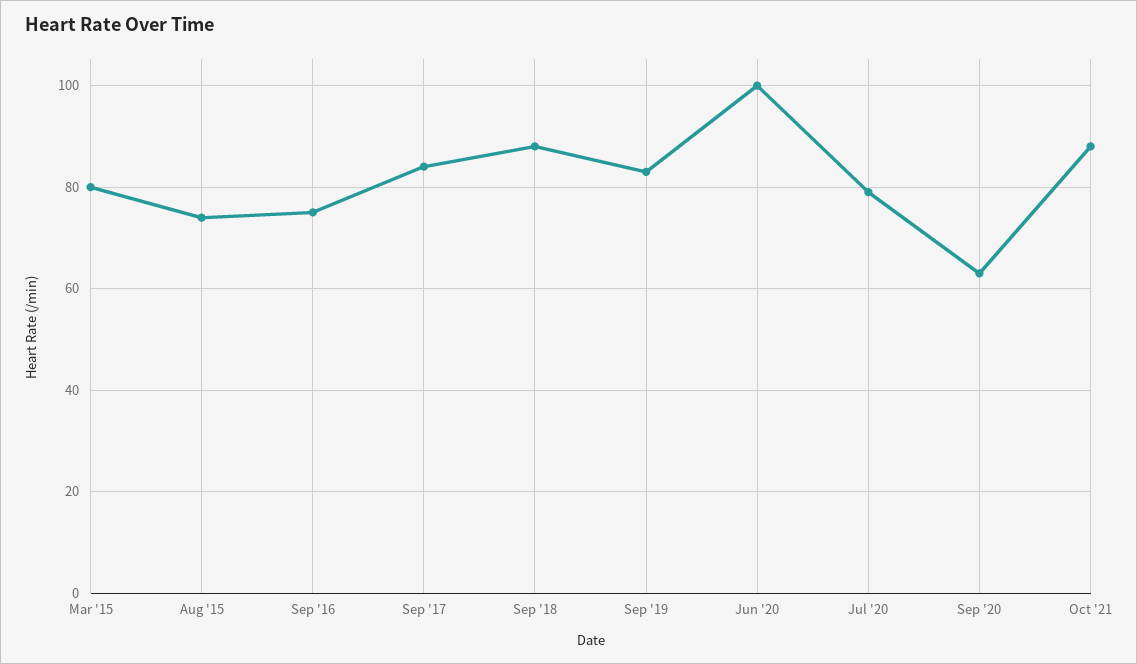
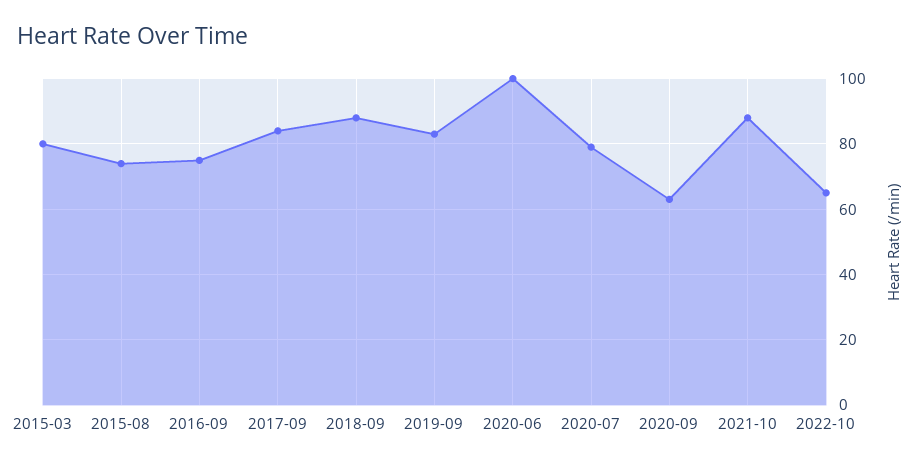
2022-10: none -> 65

